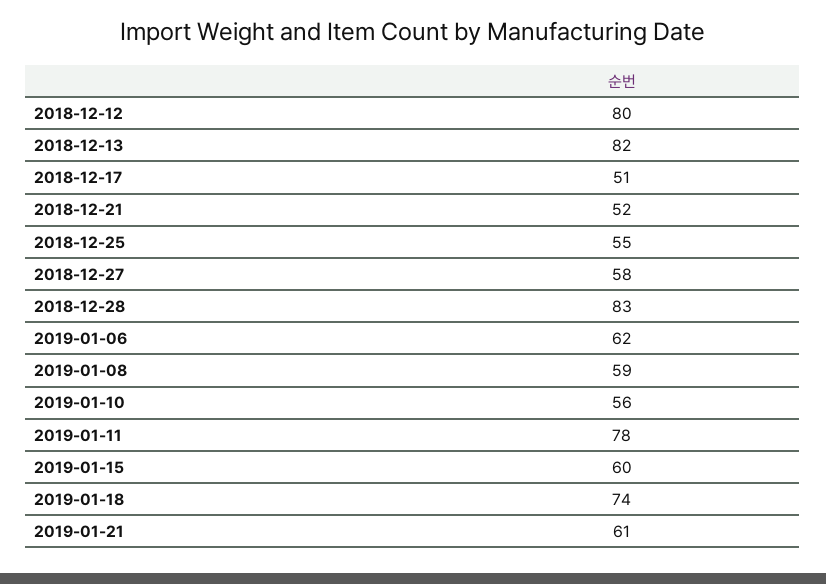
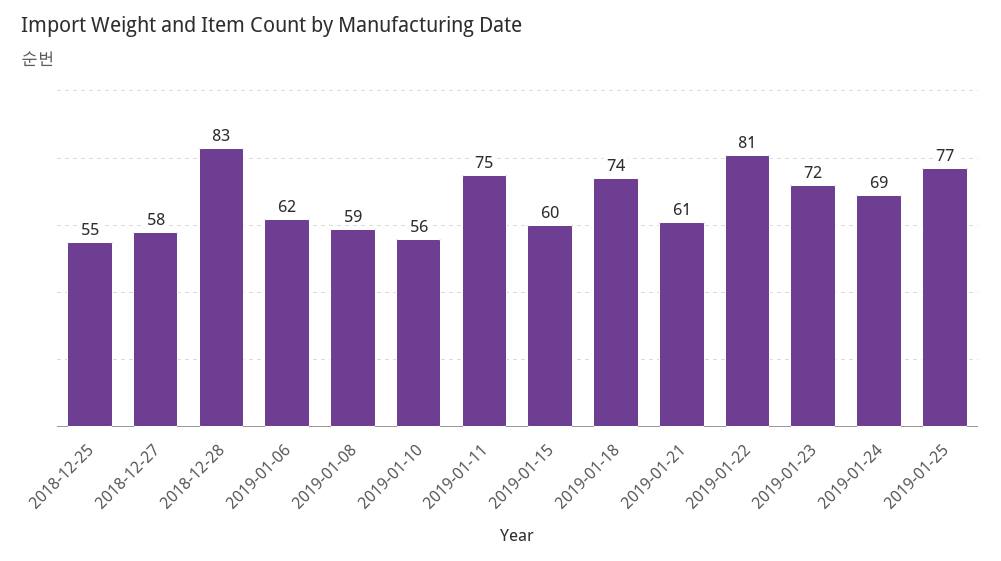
2018-12-12: 80 -> none
2018-12-13: 82 -> none
2018-12-17: 51 -> none
2018-12-21: 52 -> none
2019-01-11: 78 -> 75
2019-01-22: none -> 81
2019-01-23: none -> 72
2019-01-24: none -> 69
2019-01-25: none -> 77

